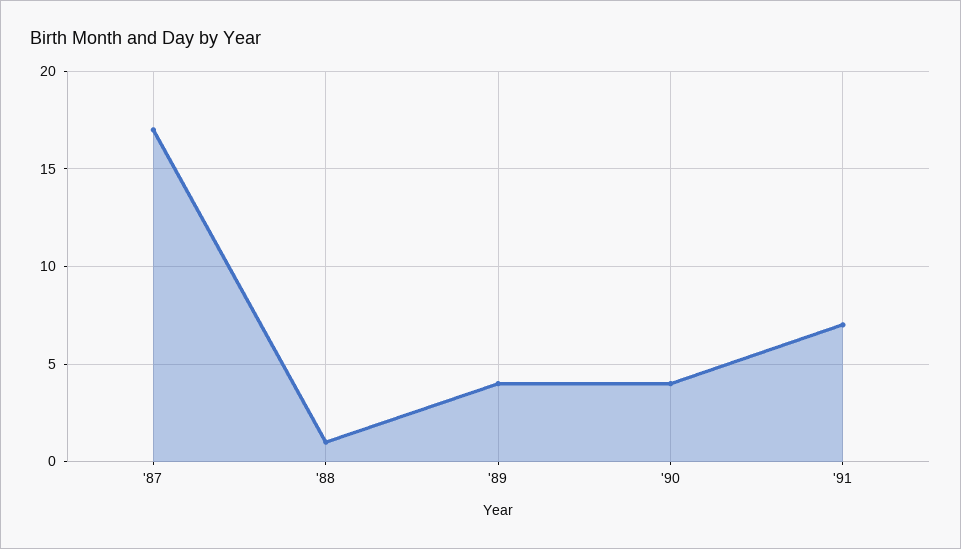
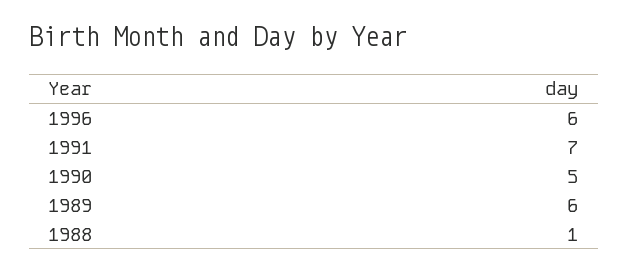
'87: 17 -> none
'89: 4 -> 6
'90: 4 -> 5
1996: none -> 6

